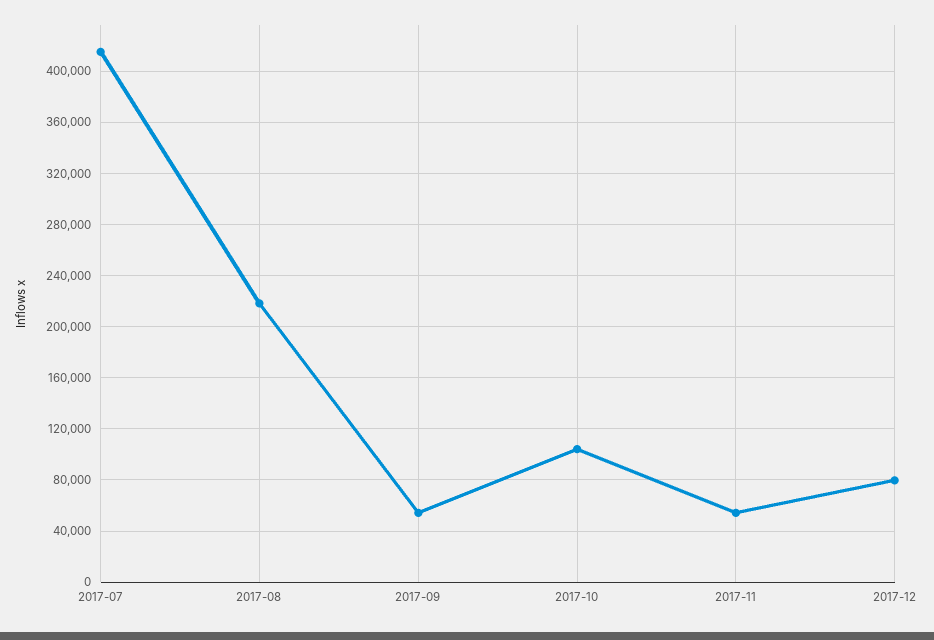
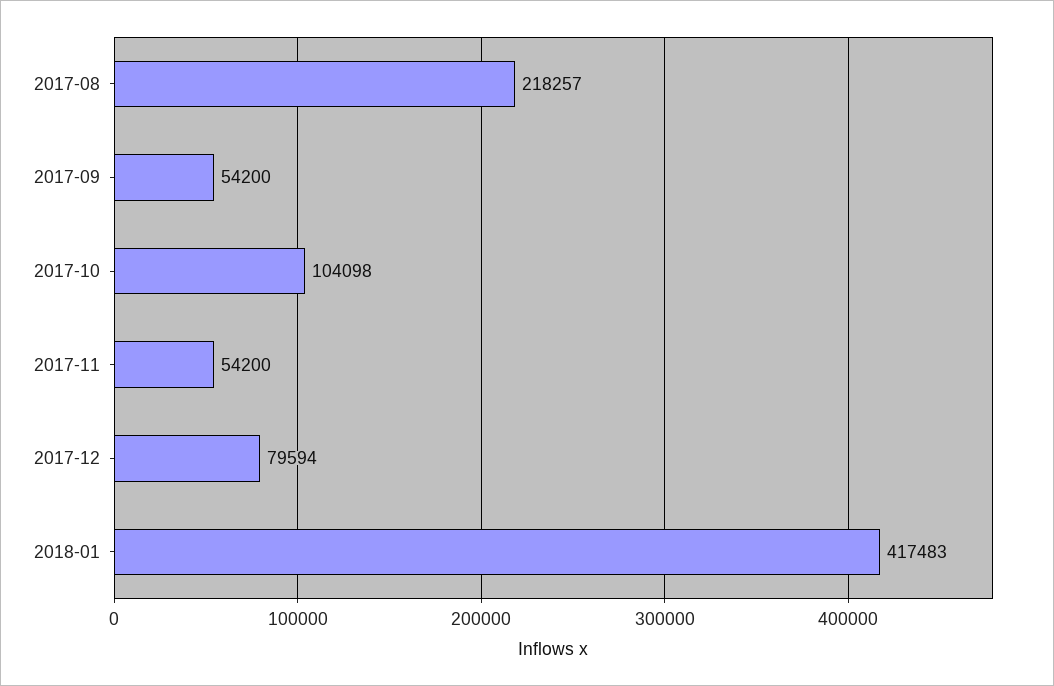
2017-07: 415000 -> none
2018-01: none -> 417483

